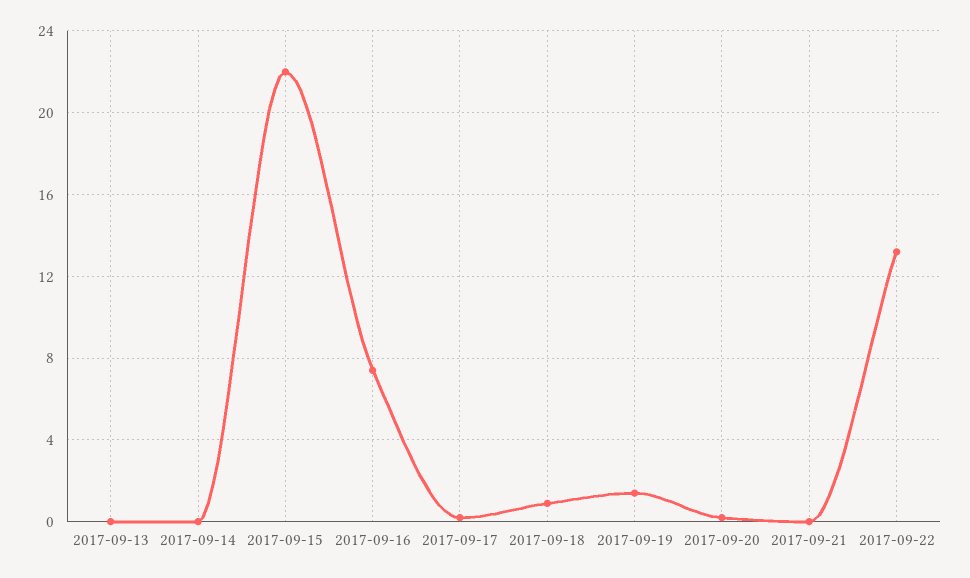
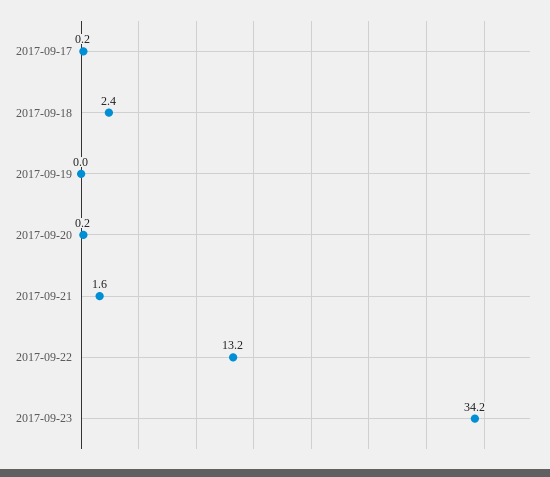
2017-09-13: 0 -> none
2017-09-14: 0 -> none
2017-09-15: 22 -> none
2017-09-16: 7.5 -> none
2017-09-18: 1 -> 2.4
2017-09-19: 1.5 -> 0
2017-09-21: 0 -> 1.6
2017-09-23: none -> 34.2

